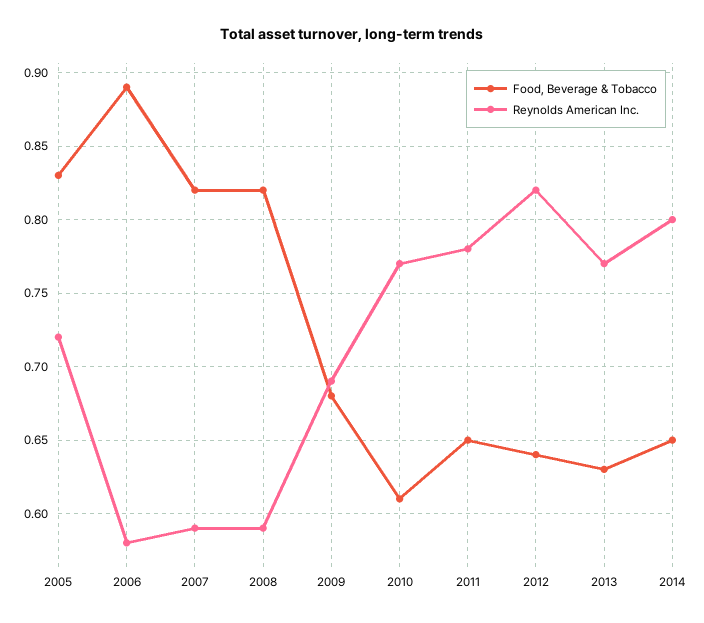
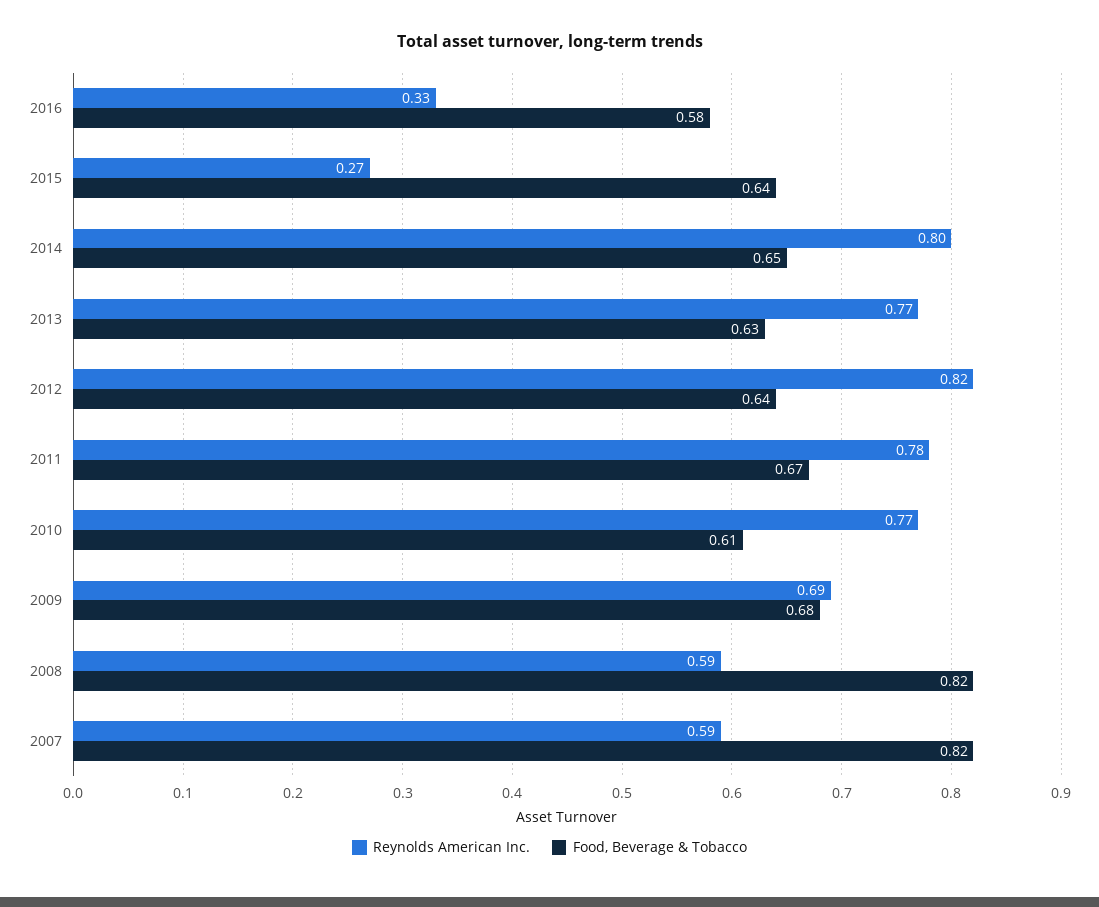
Food, Beverage & Tobacco, 2005: 0.83 -> none
Reynolds American Inc., 2005: 0.72 -> none
Food, Beverage & Tobacco, 2006: 0.89 -> none
Reynolds American Inc., 2006: 0.58 -> none
Food, Beverage & Tobacco, 2011: 0.65 -> 0.67
Reynolds American Inc., 2016: none -> 0.33
Food, Beverage & Tobacco, 2016: none -> 0.58
Reynolds American Inc., 2015: none -> 0.27
Food, Beverage & Tobacco, 2015: none -> 0.64

